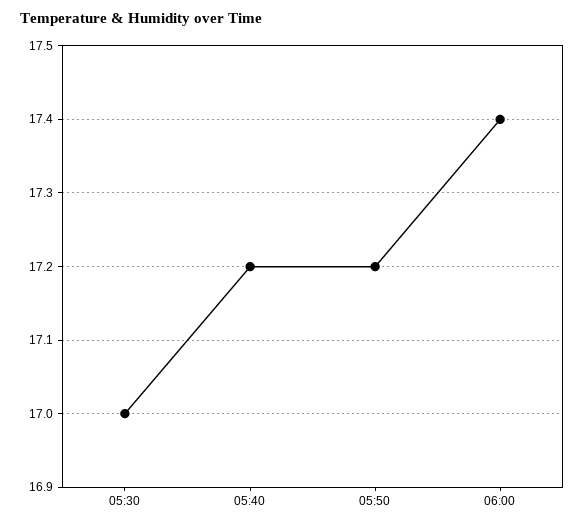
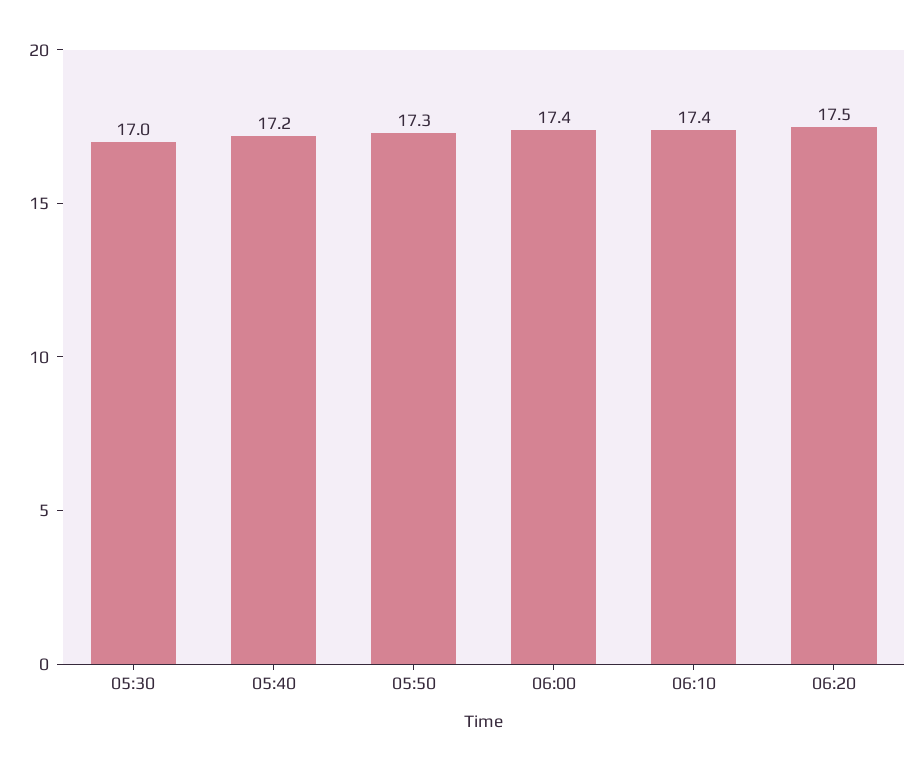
05:50: 17.2 -> 17.3
06:10: none -> 17.4
06:20: none -> 17.5

